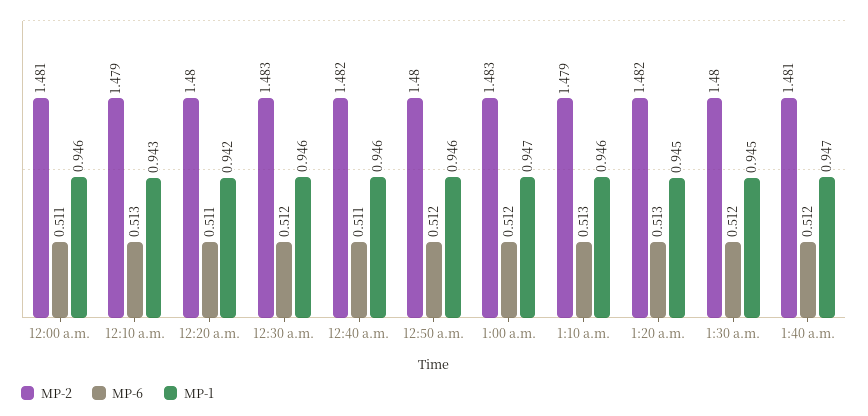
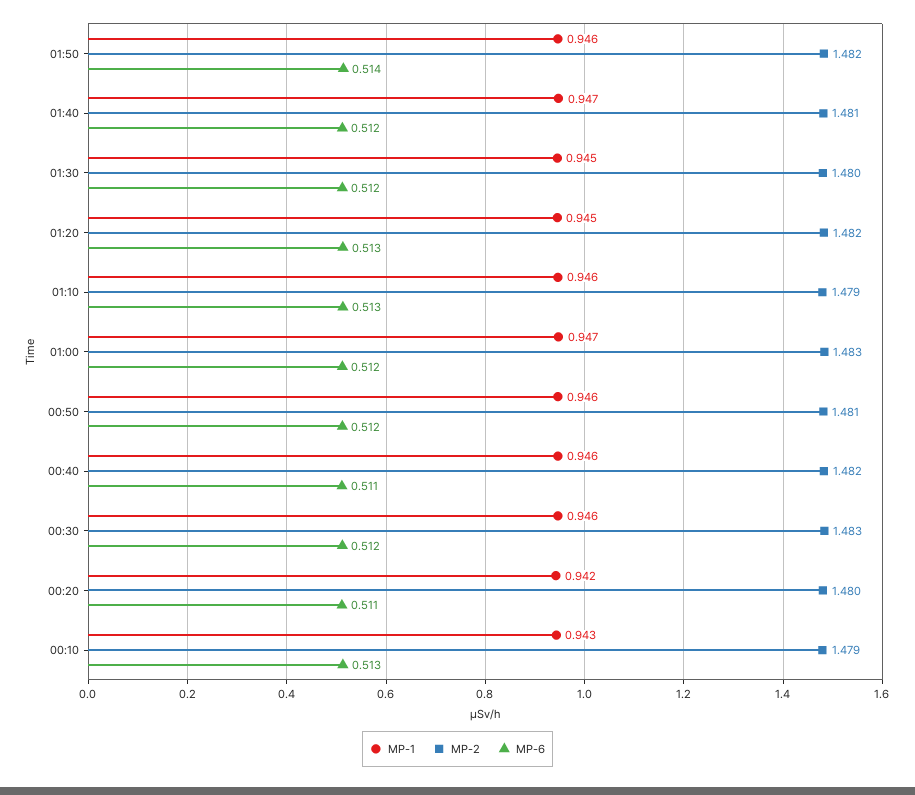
MP-2, 12:00 a.m.: 1.481 -> none
MP-6, 12:00 a.m.: 0.511 -> none
MP-1, 12:00 a.m.: 0.946 -> none
MP-2, 12:50 a.m.: 1.48 -> 1.481
MP-1, 01:50: none -> 0.946
MP-2, 01:50: none -> 1.482
MP-6, 01:50: none -> 0.514

